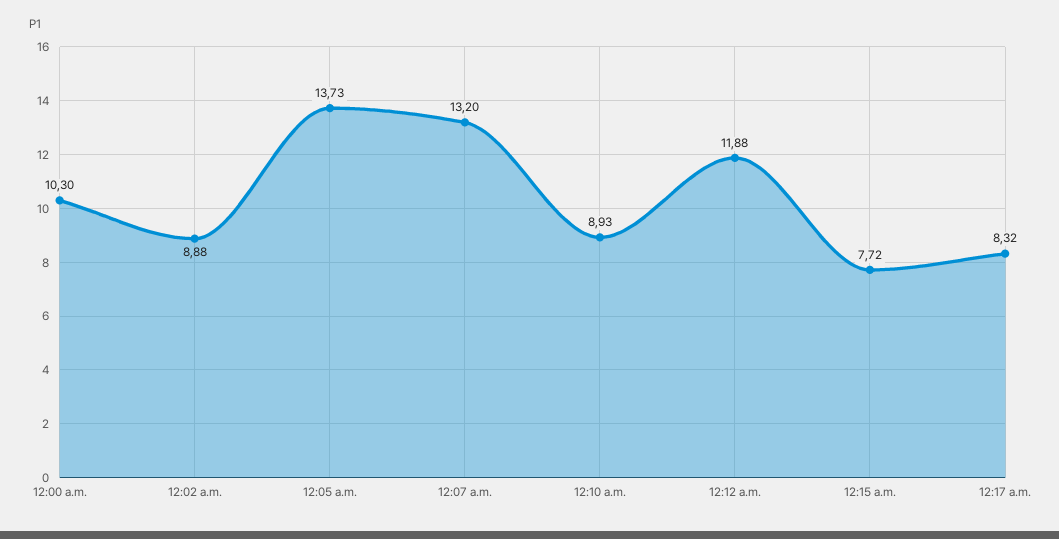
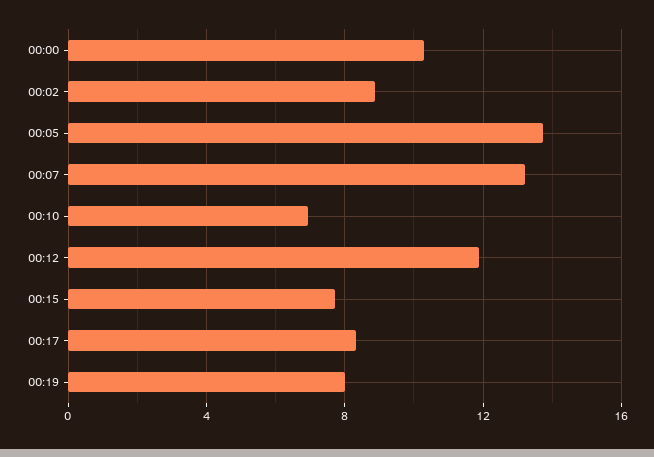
12:10 a.m.: 8.93 -> 7
00:19: none -> 8

